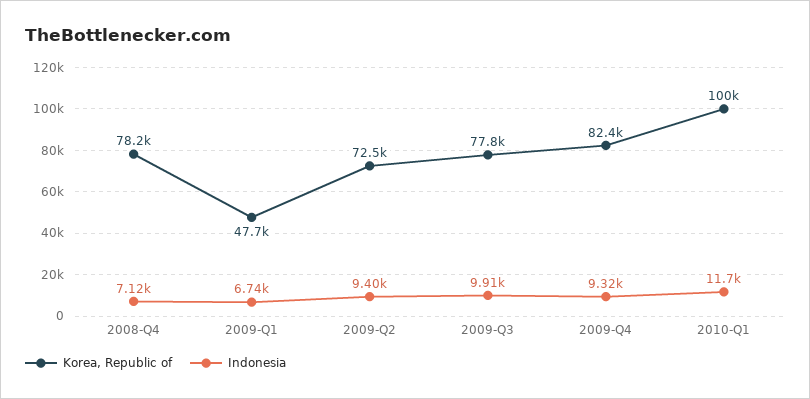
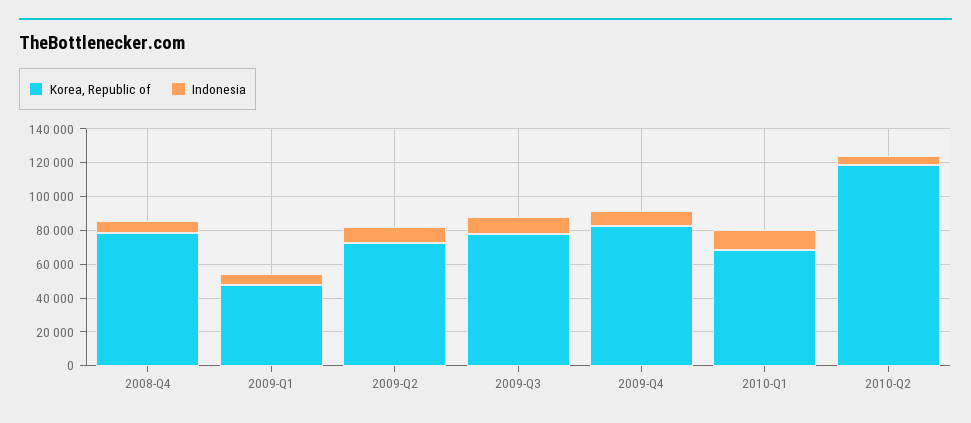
Korea, Republic of, 2010-Q1: 100000 -> 70000
Korea, Republic of, 2010-Q2: none -> 120000
Indonesia, 2010-Q2: none -> 5000

